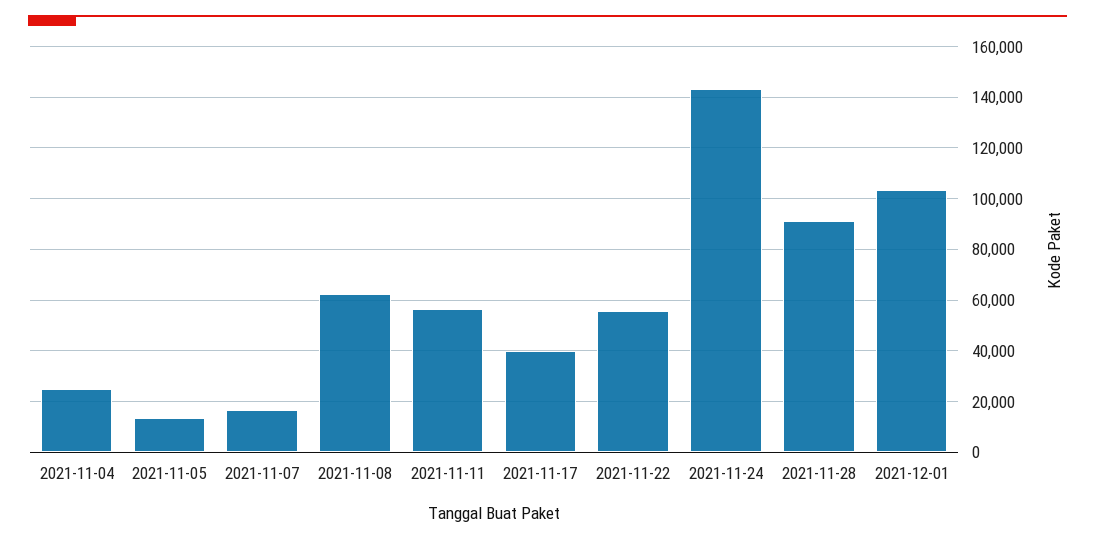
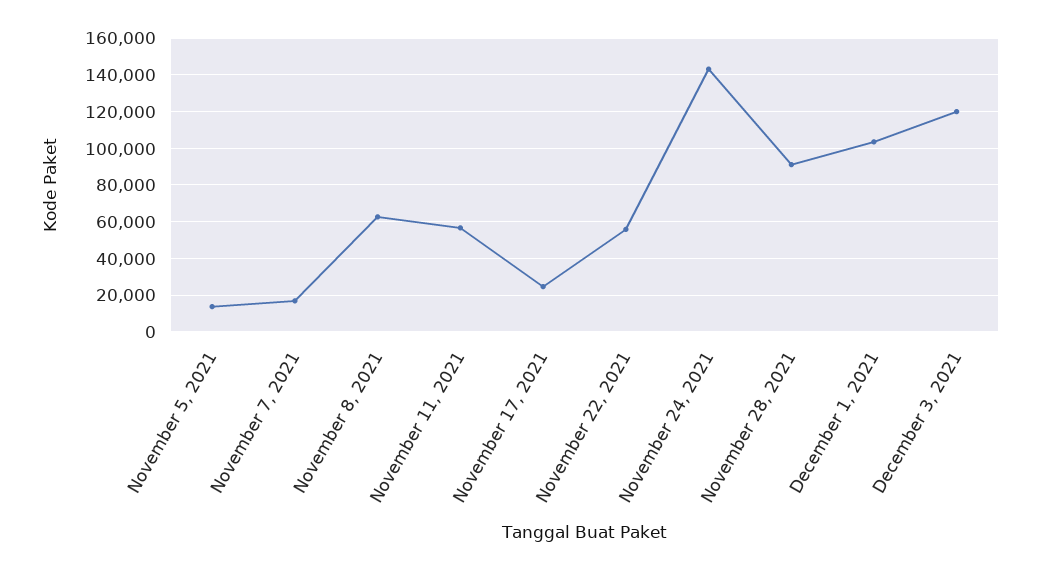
2021-11-04: 25000 -> none
2021-11-17: 40000 -> 25000
December 3, 2021: none -> 120000

